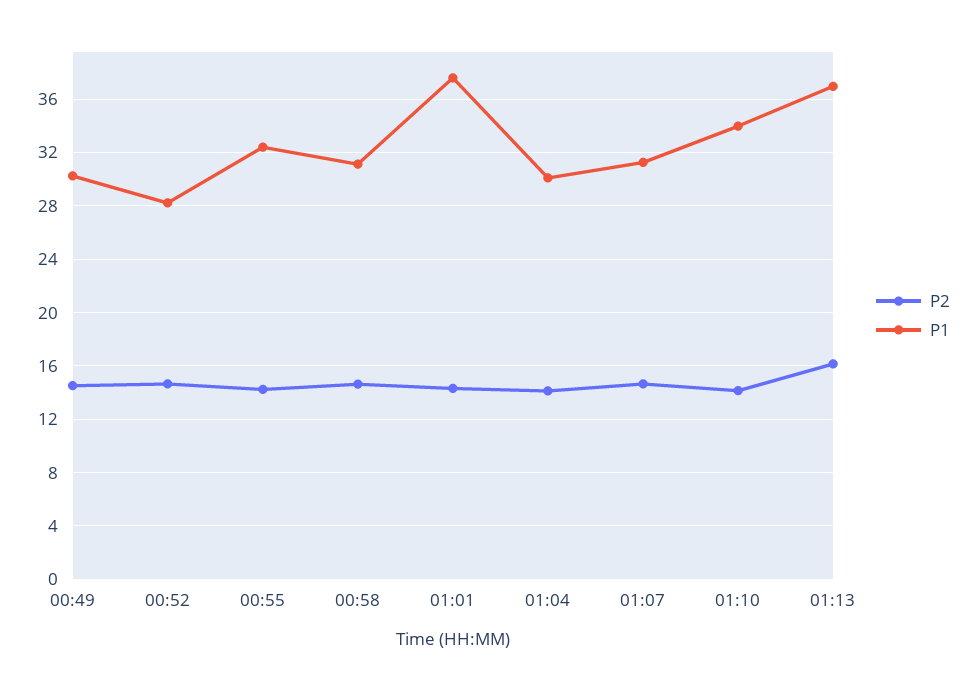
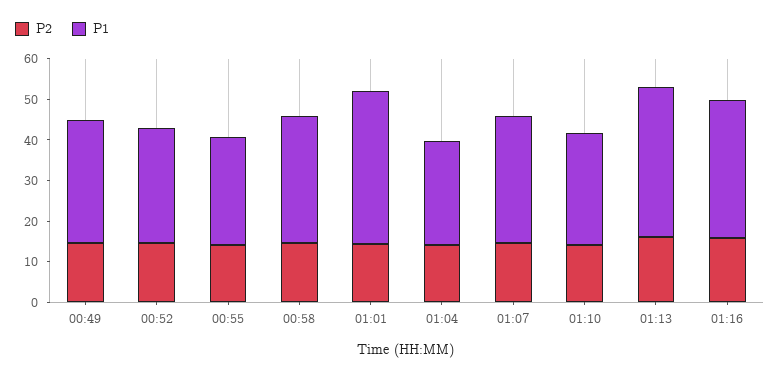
P1, 00:55: 32.5 -> 26
P1, 01:04: 30 -> 26
P1, 01:10: 34 -> 28
P2, 01:16: none -> 16
P1, 01:16: none -> 34

